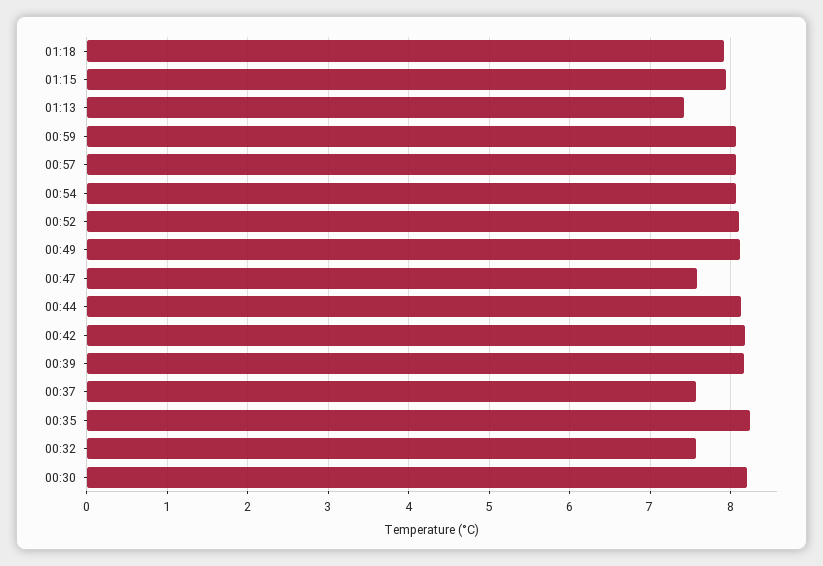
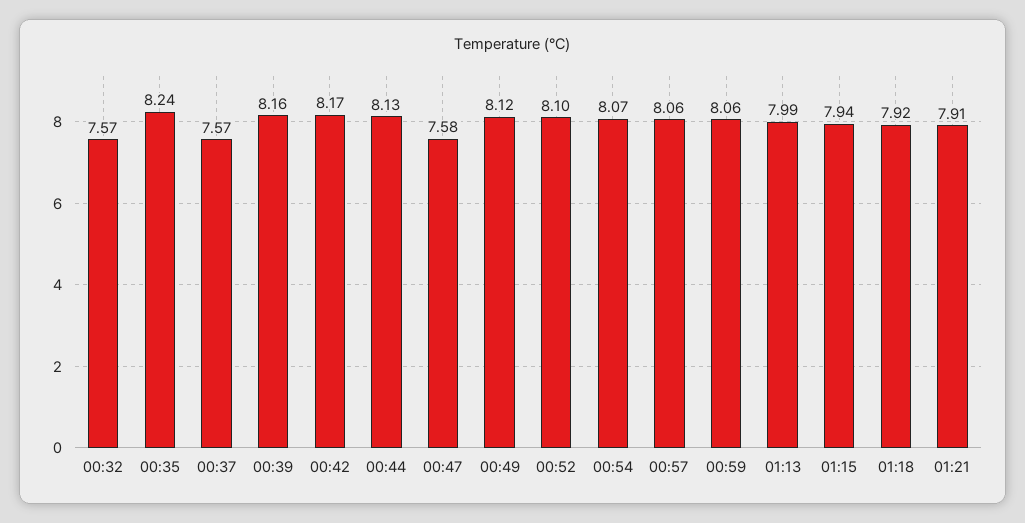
01:13: 7.4 -> 7.99
00:30: 8.2 -> none
01:21: none -> 7.91

